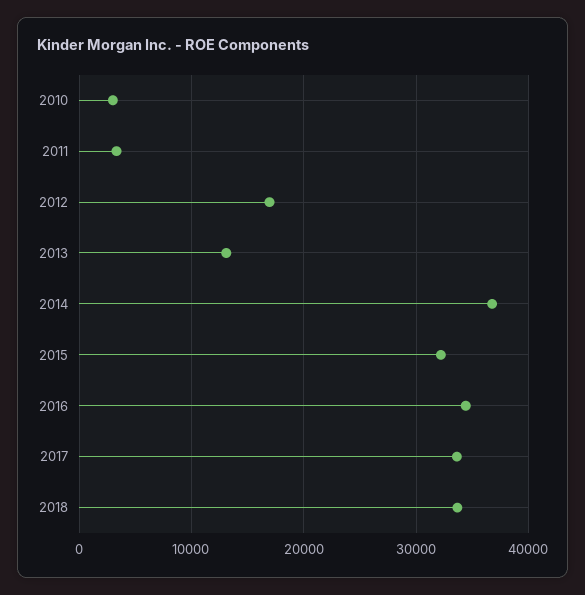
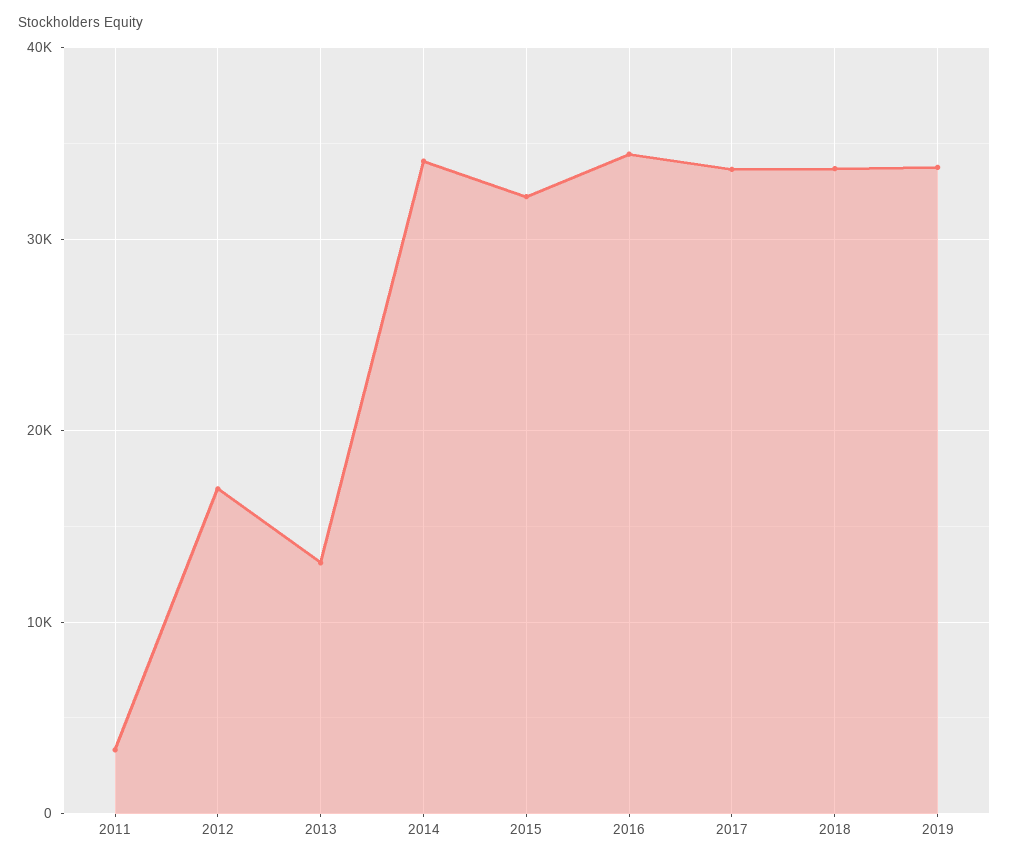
2010: 3000 -> none
2014: 37000 -> 34000
2019: none -> 34000

